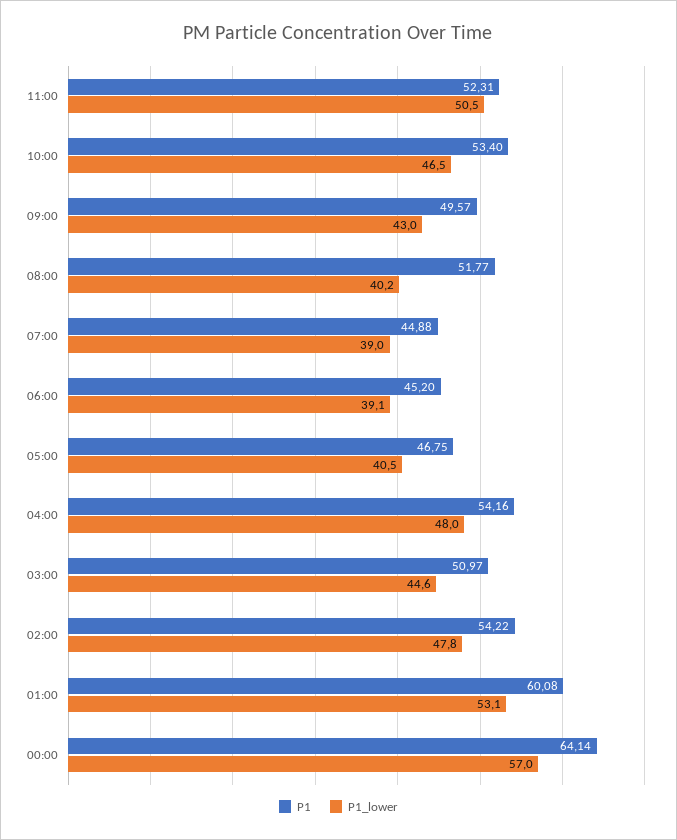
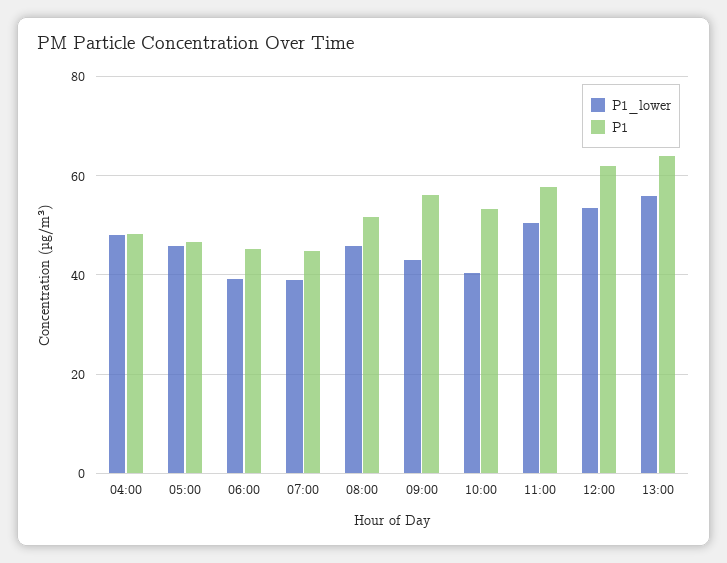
P1, 11:00: 52.31 -> 58
P1_lower, 10:00: 46.5 -> 40
P1, 09:00: 49.57 -> 56
P1_lower, 08:00: 40.2 -> 46
P1_lower, 05:00: 40.5 -> 46
P1, 04:00: 54.16 -> 48
P1, 03:00: 50.97 -> none
P1_lower, 03:00: 44.6 -> none
P1, 02:00: 54.22 -> none
P1_lower, 02:00: 47.8 -> none
P1, 01:00: 60.08 -> none
P1_lower, 01:00: 53.1 -> none
P1, 00:00: 64.14 -> none
P1_lower, 00:00: 57 -> none
P1_lower, 12:00: none -> 54
P1, 12:00: none -> 62
P1_lower, 13:00: none -> 56
P1, 13:00: none -> 64

